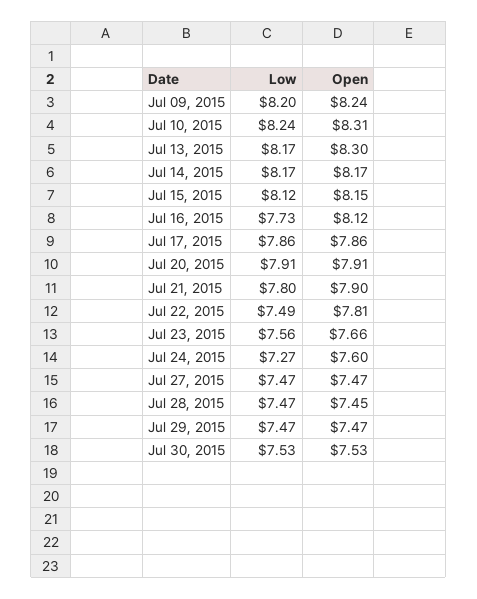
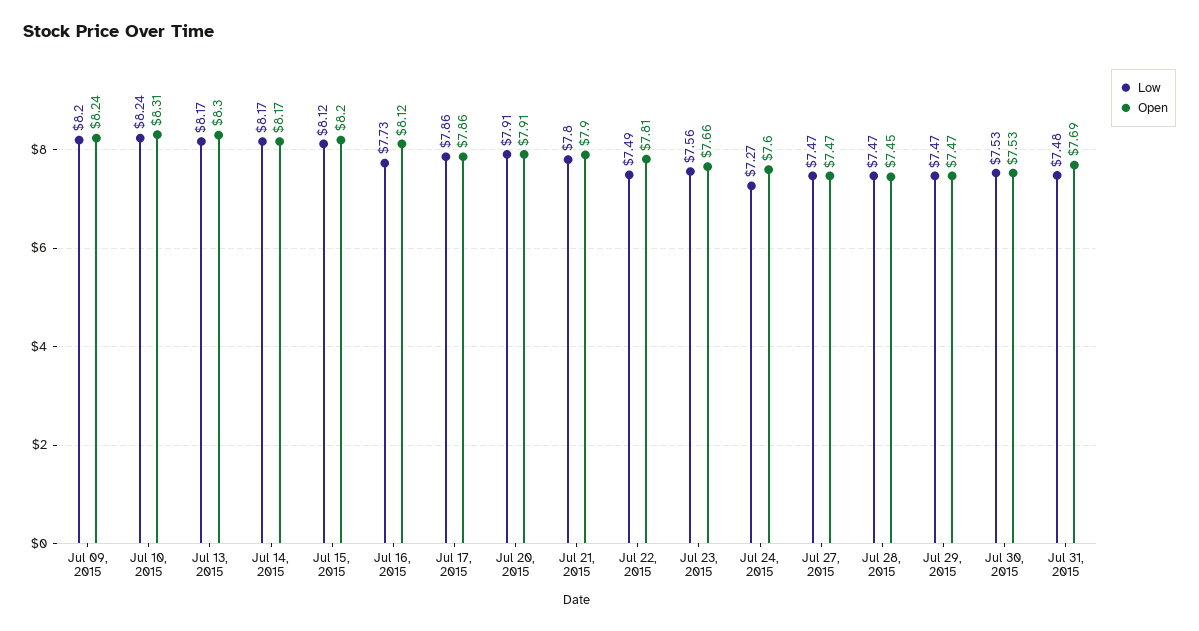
Open, Jul 15, 2015: 8.15 -> 8.2
Low, Jul 31, 2015: none -> 7.48
Open, Jul 31, 2015: none -> 7.69

